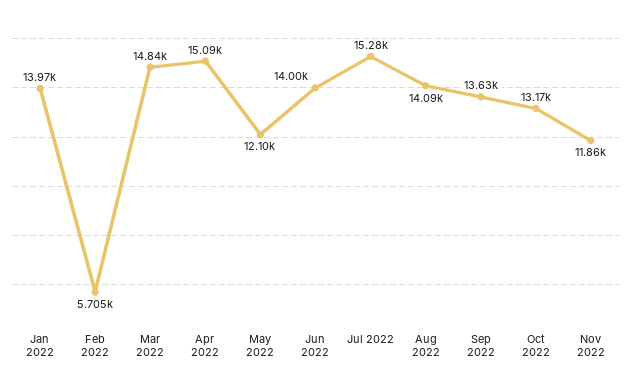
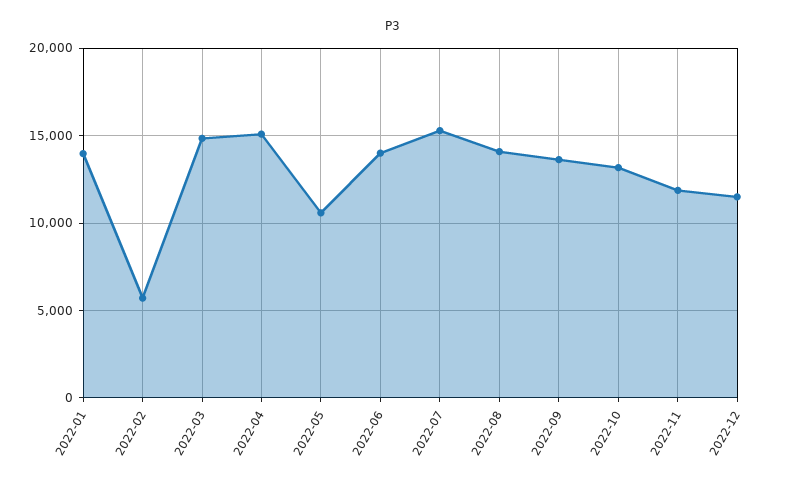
May 2022: 12100 -> 10500
2022-12: none -> 11500

